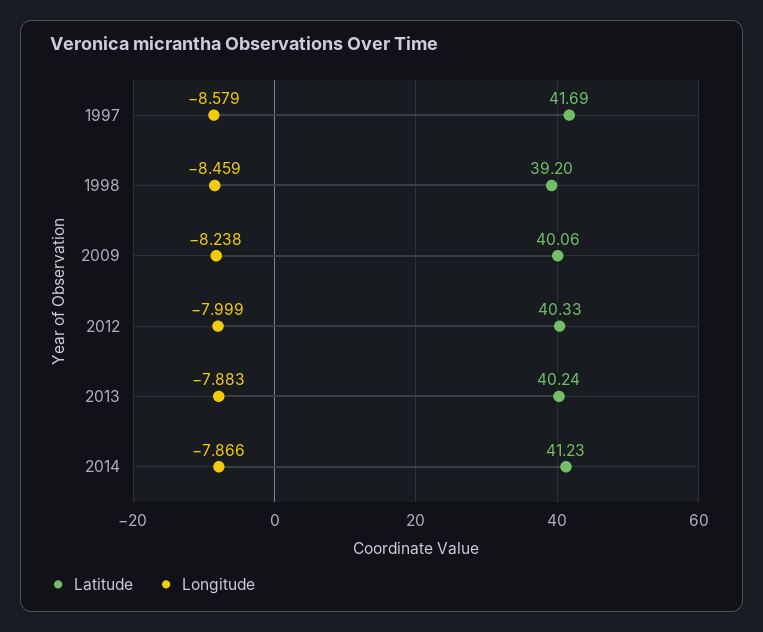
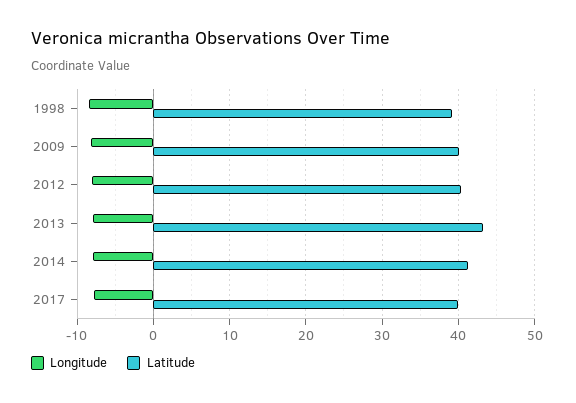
Latitude, 1997: 41.69 -> none
Longitude, 1997: -8.579 -> none
Latitude, 2013: 40.24 -> 43
Longitude, 2017: none -> -8
Latitude, 2017: none -> 40

